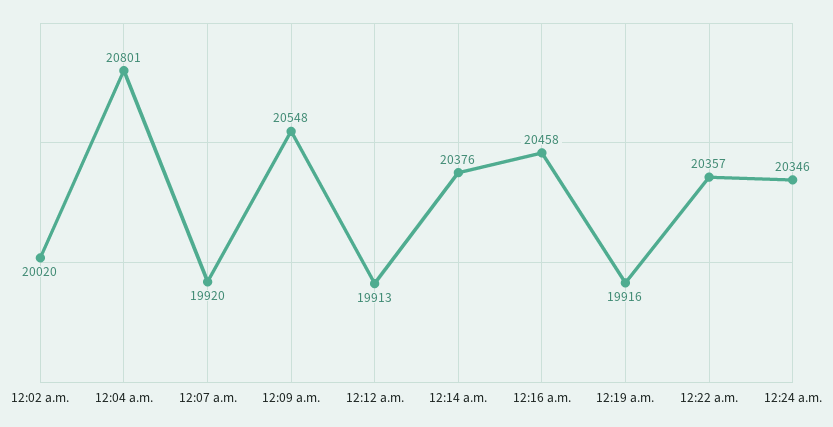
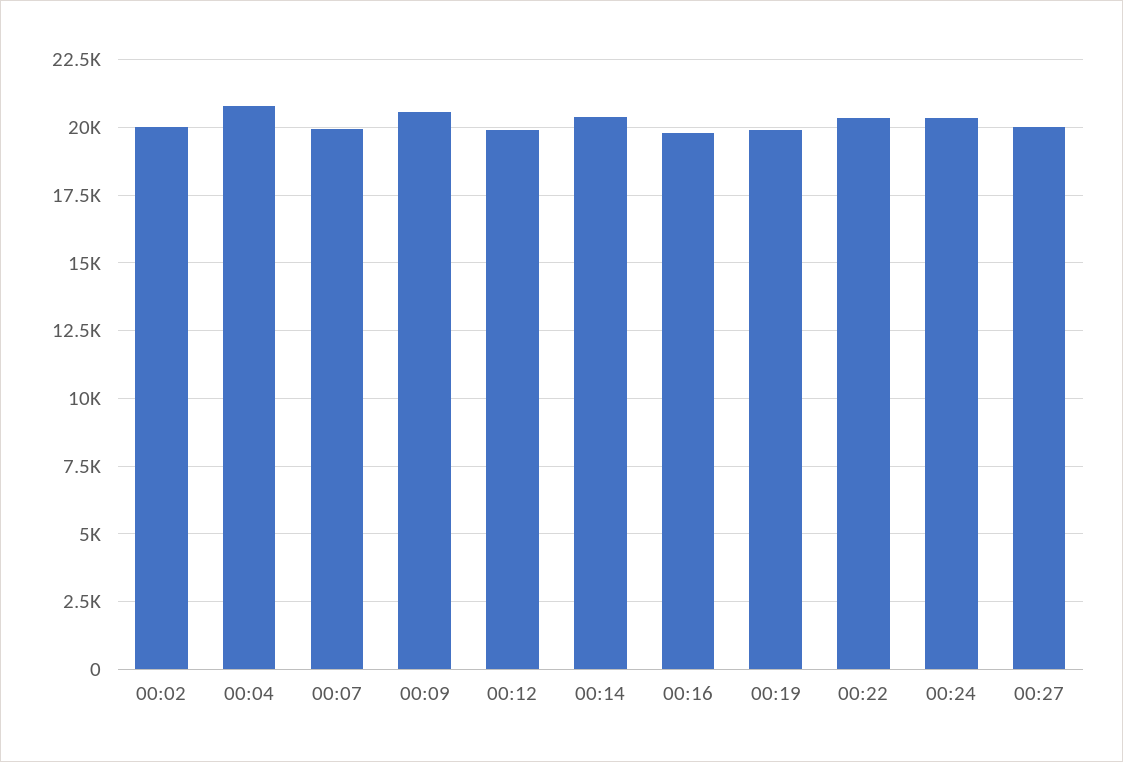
12:16 a.m.: 20458 -> 19750
00:27: none -> 20000

